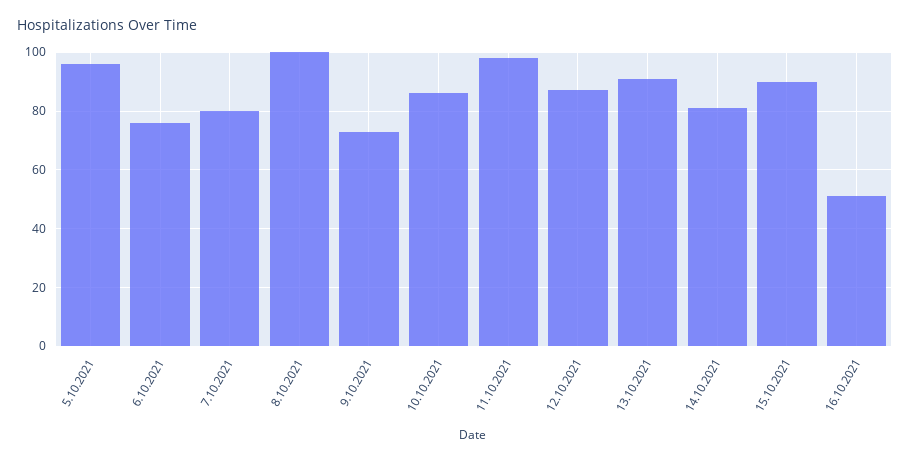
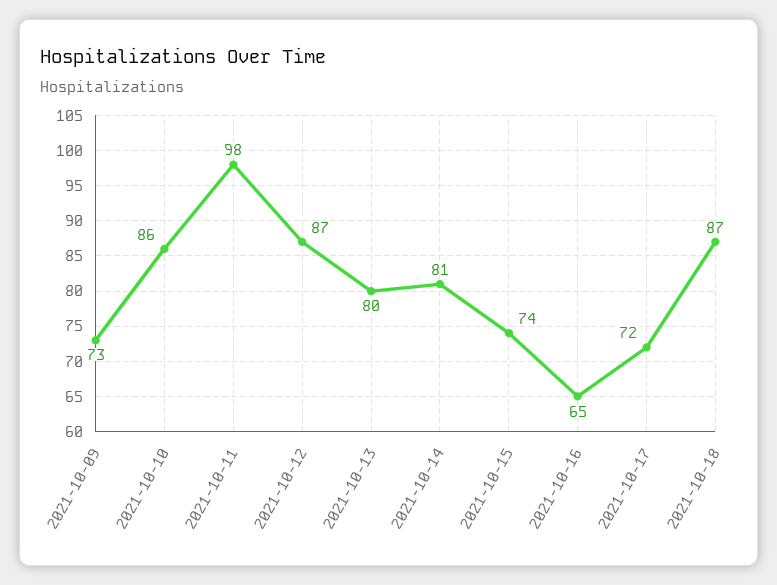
5.10.2021: 95 -> none
6.10.2021: 75 -> none
7.10.2021: 80 -> none
8.10.2021: 100 -> none
13.10.2021: 90 -> 80
15.10.2021: 90 -> 74
16.10.2021: 50 -> 65
2021-10-17: none -> 72
2021-10-18: none -> 87

